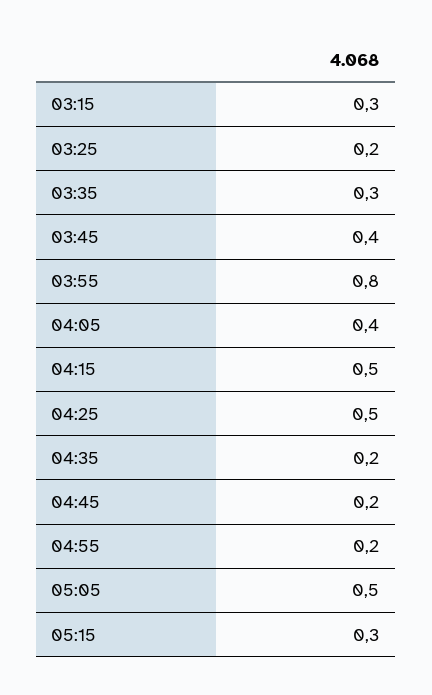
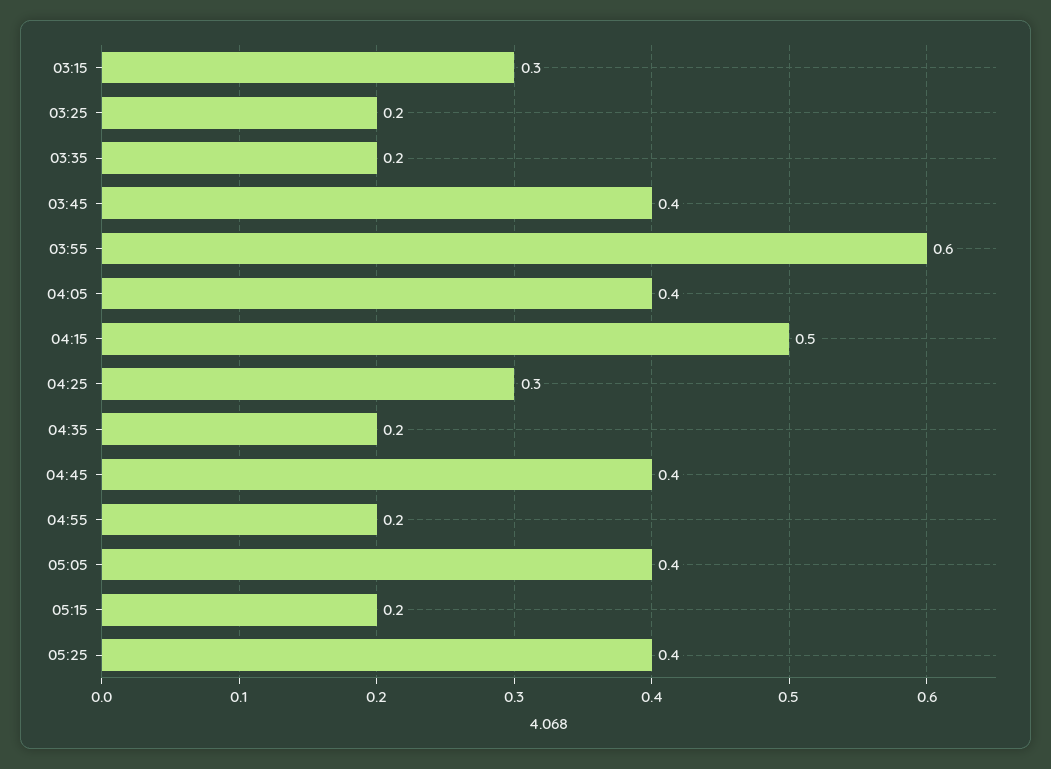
03:35: 0.3 -> 0.2
03:55: 0.8 -> 0.6
04:25: 0.5 -> 0.3
04:45: 0.2 -> 0.4
05:05: 0.5 -> 0.4
05:15: 0.3 -> 0.2
05:25: none -> 0.4

